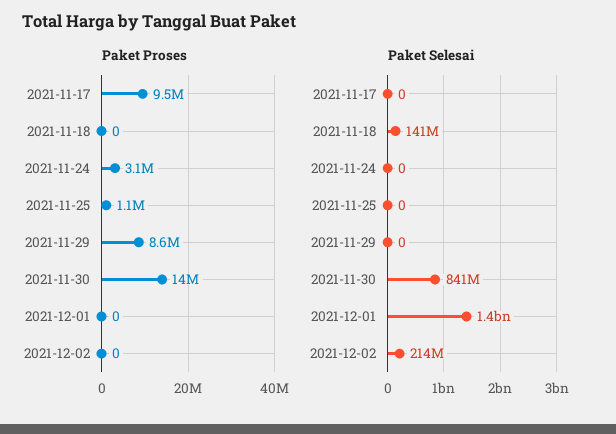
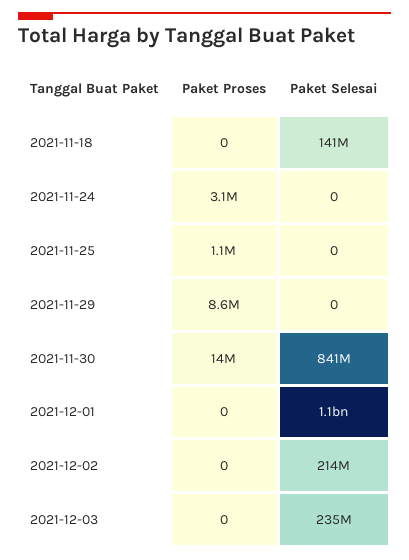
Paket Proses, 2021-11-17: 9500000 -> none
Paket Selesai, 2021-11-17: 0 -> none
Paket Selesai, 2021-12-01: 1400000000 -> 1100000000
Paket Proses, 2021-12-03: none -> 0
Paket Selesai, 2021-12-03: none -> 235000000

